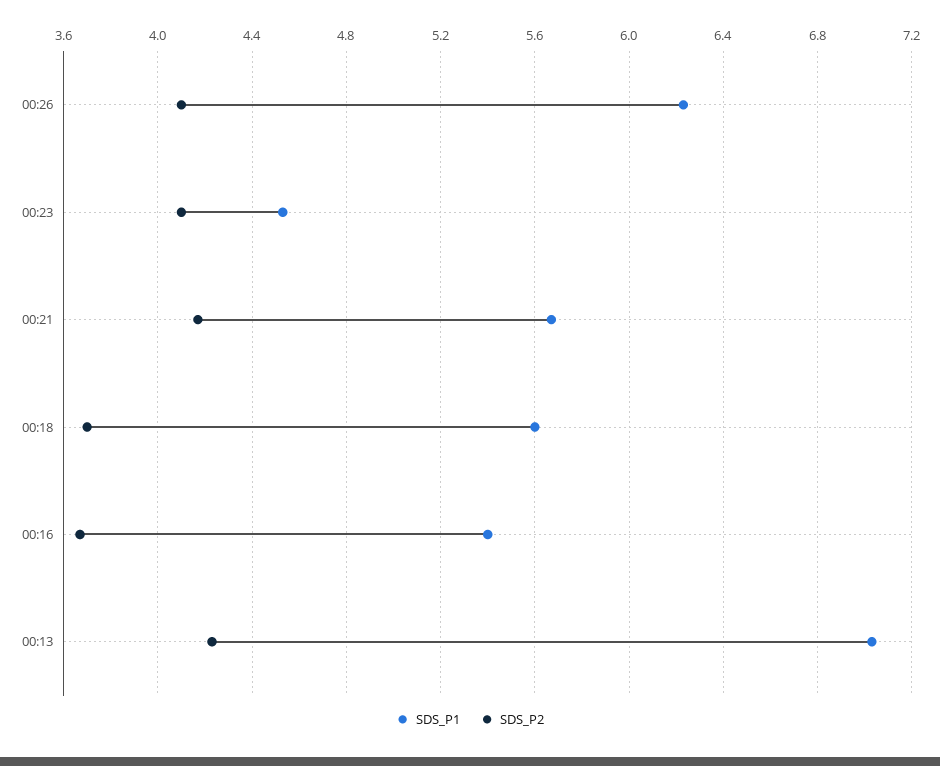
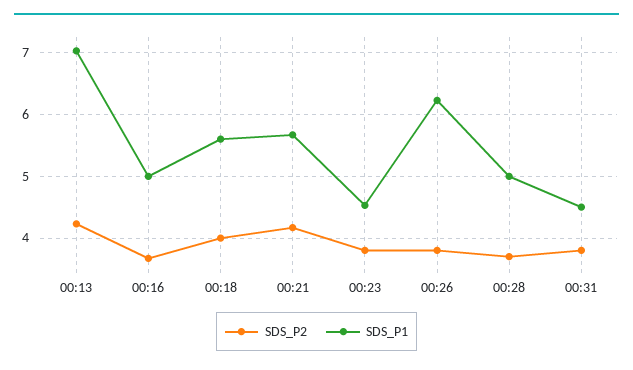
SDS_P2, 00:26: 4.1 -> 3.8
SDS_P2, 00:23: 4.1 -> 3.8
SDS_P2, 00:18: 3.7 -> 4
SDS_P1, 00:16: 5.4 -> 5
SDS_P2, 00:28: none -> 3.7
SDS_P1, 00:28: none -> 5
SDS_P2, 00:31: none -> 3.8
SDS_P1, 00:31: none -> 4.5

